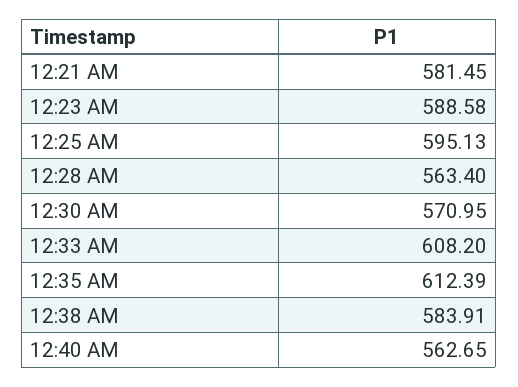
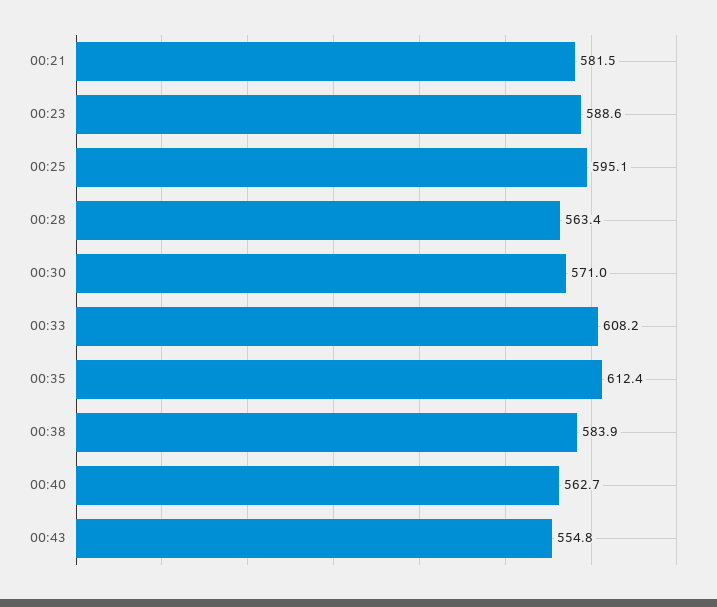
00:43: none -> 554.8

